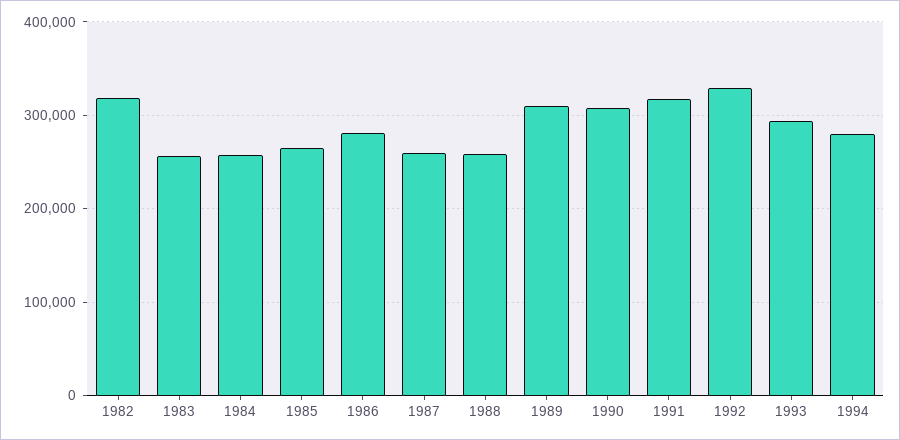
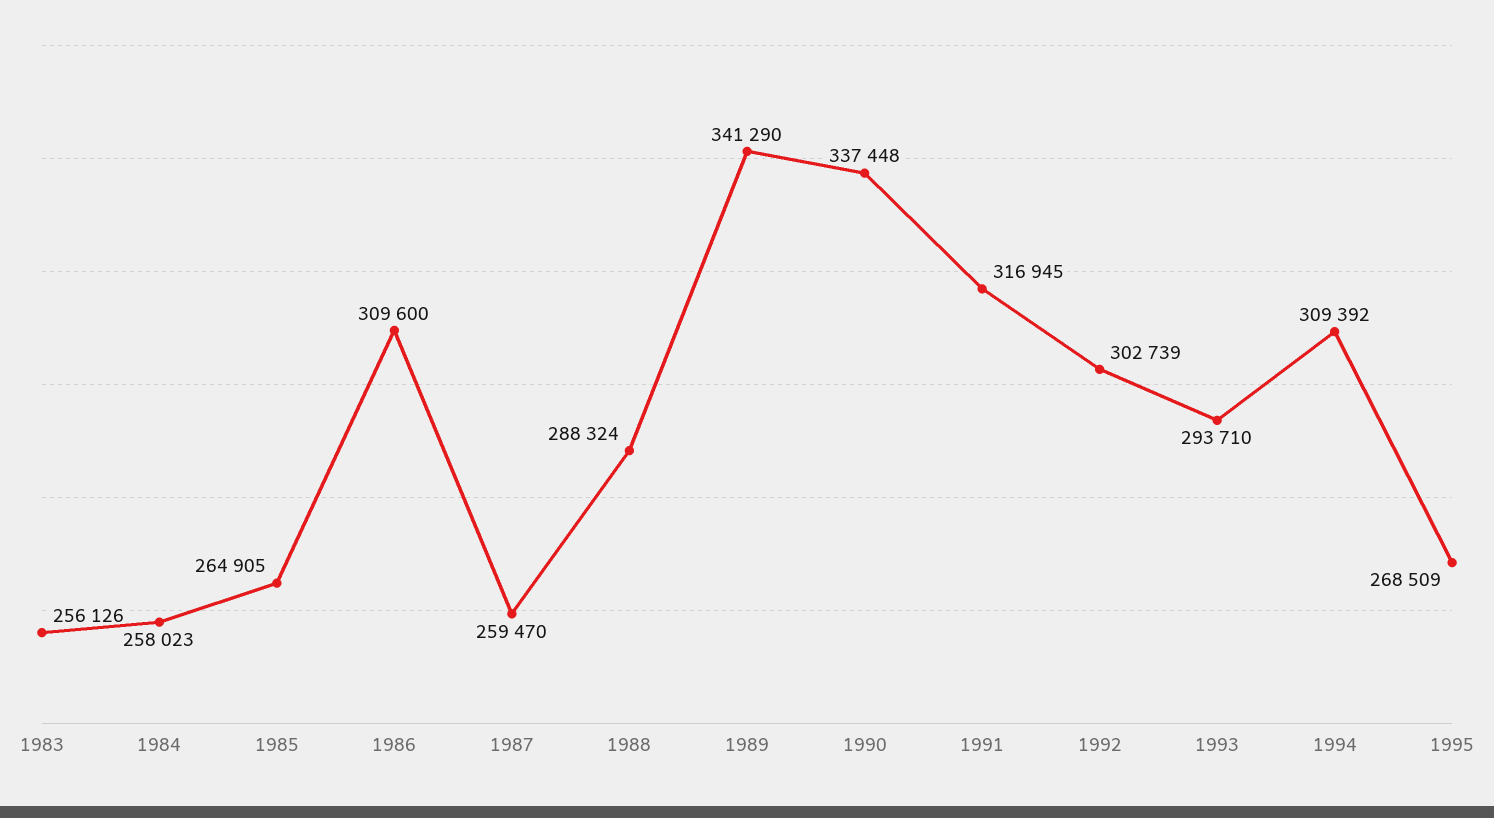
1982: 320000 -> none
1986: 280000 -> 309600
1988: 260000 -> 288324
1989: 310000 -> 341290
1990: 310000 -> 337448
1992: 330000 -> 302739
1994: 280000 -> 309392
1995: none -> 268509

